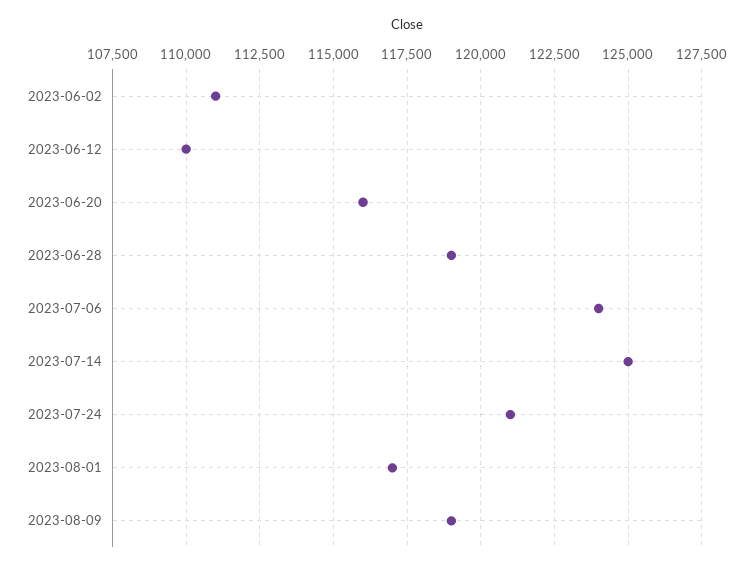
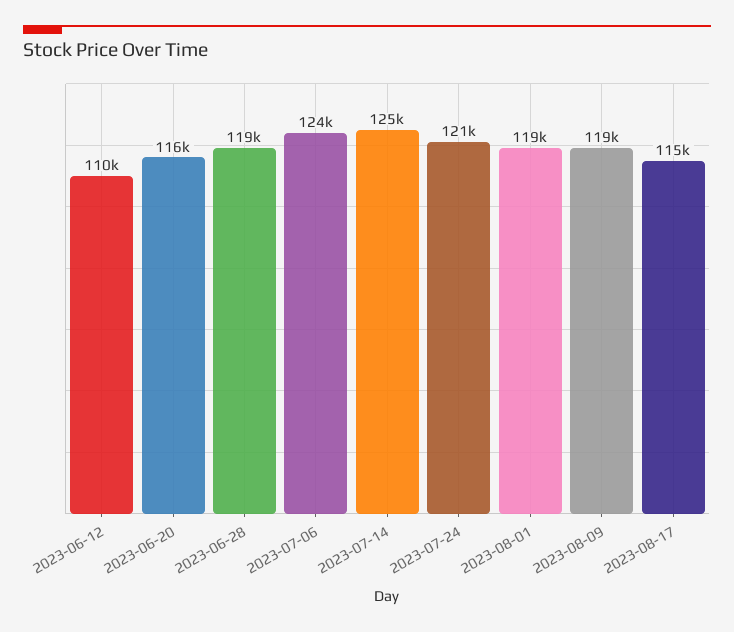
2023-06-02: 111000 -> none
2023-08-01: 117000 -> 119000
2023-08-17: none -> 115000

